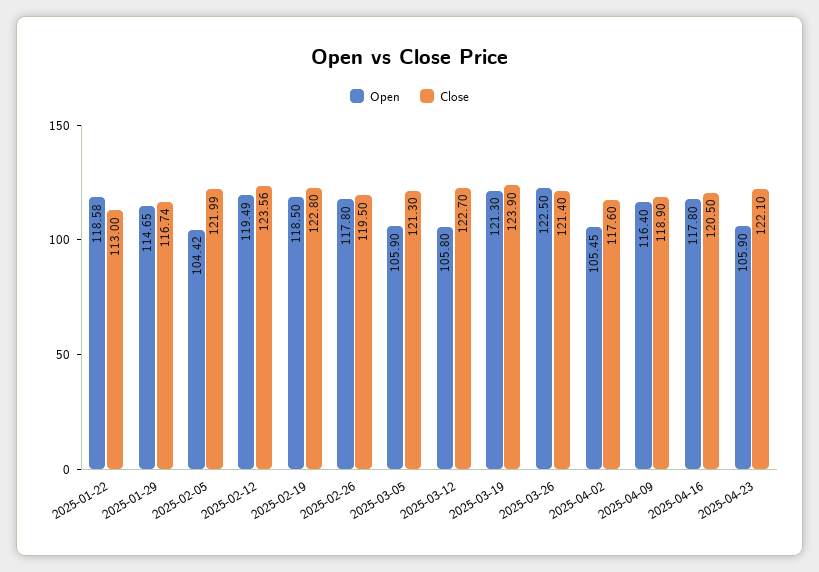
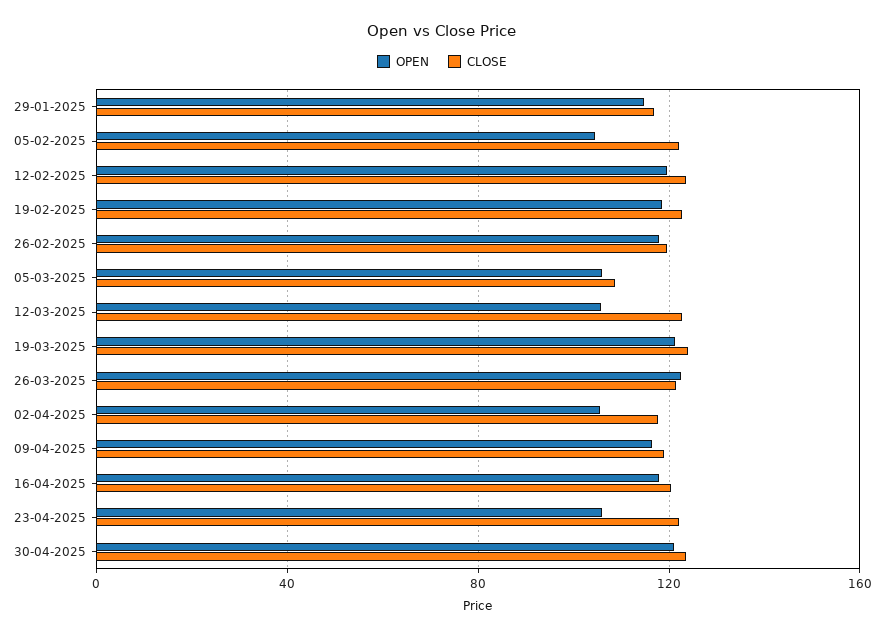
Open, 2025-01-22: 118.58 -> none
Close, 2025-01-22: 113 -> none
Close, 2025-03-05: 121.3 -> 110
Open, 30-04-2025: none -> 120
Close, 30-04-2025: none -> 125

